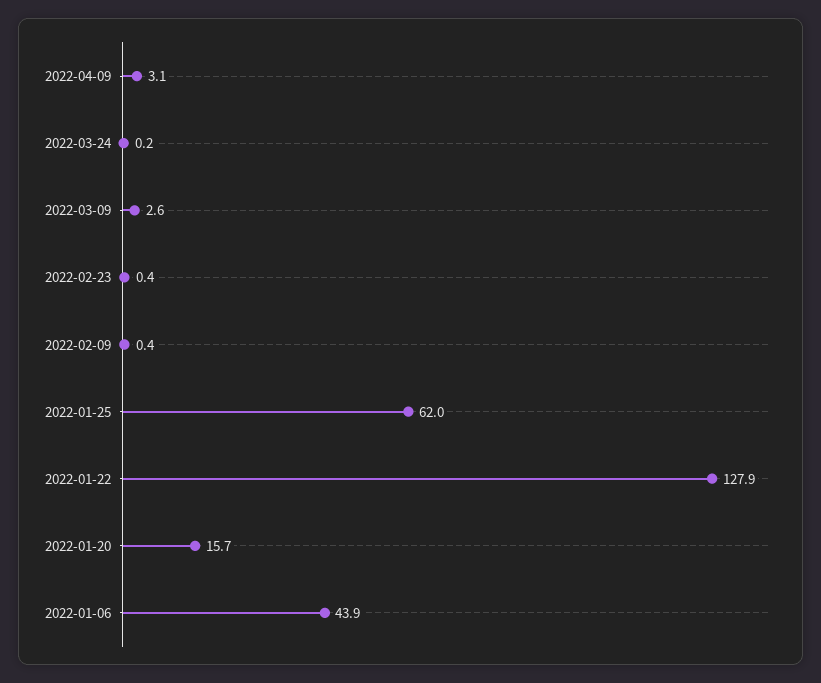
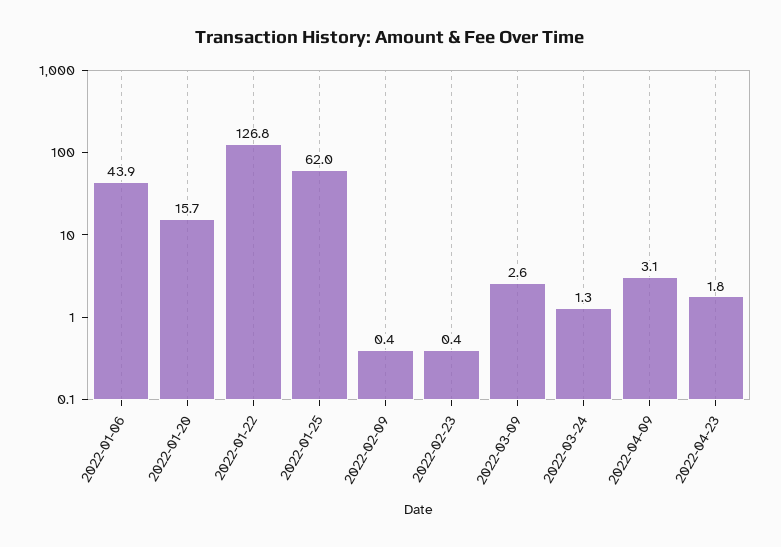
2022-03-24: 0.2 -> 1.3
2022-01-22: 127.9 -> 126.8
2022-04-23: none -> 1.8

